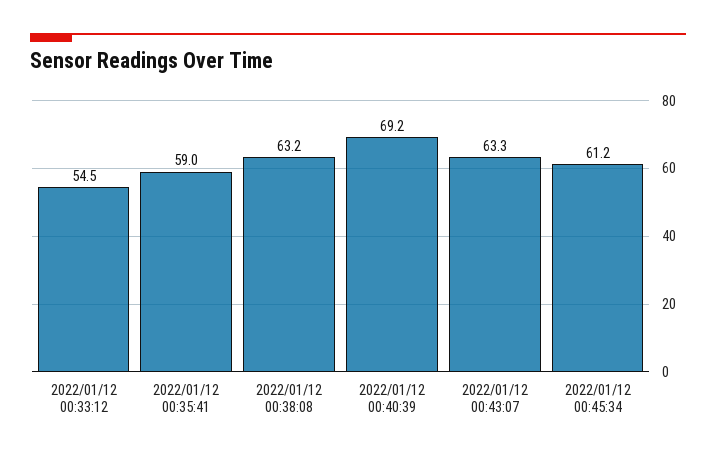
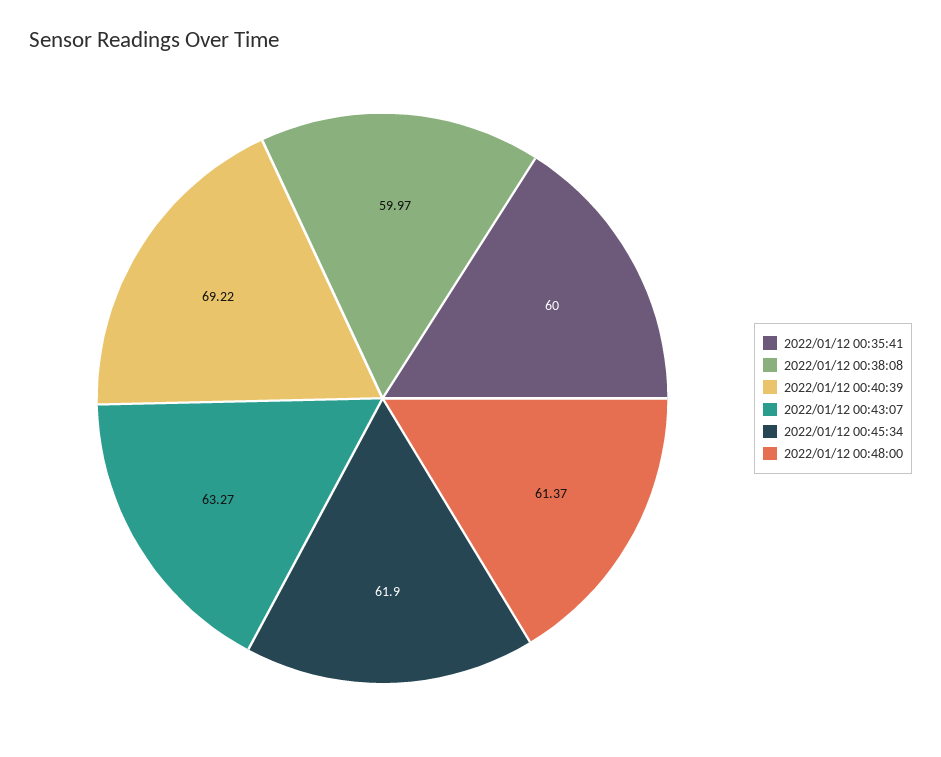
2022/01/12 00:33:12: 54.5 -> none
2022/01/12 00:35:41: 59 -> 60
2022/01/12 00:38:08: 63.2 -> 59.97
2022/01/12 00:45:34: 61.2 -> 61.9
2022/01/12 00:48:00: none -> 61.37

